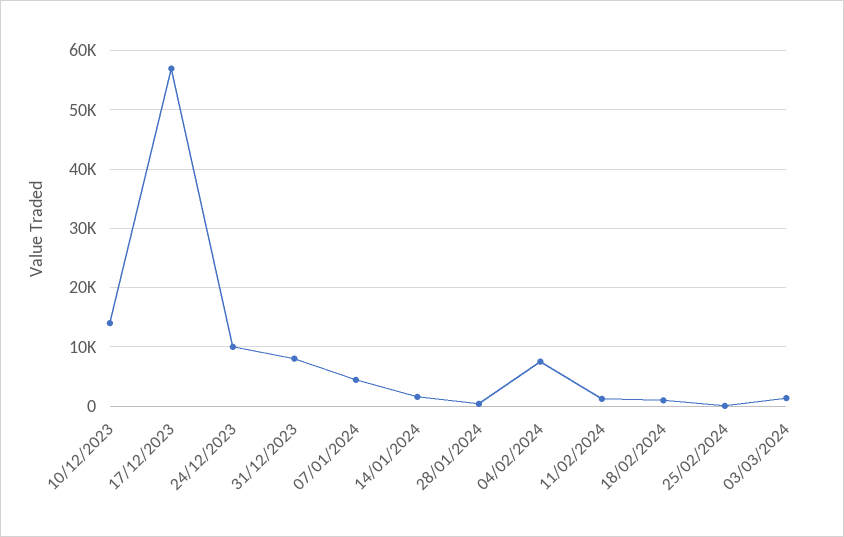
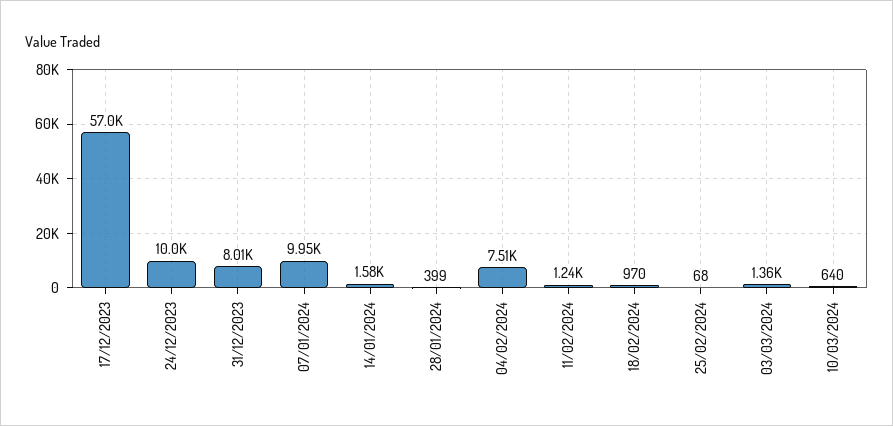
10/12/2023: 14000 -> none
07/01/2024: 4000 -> 9950
10/03/2024: none -> 640

